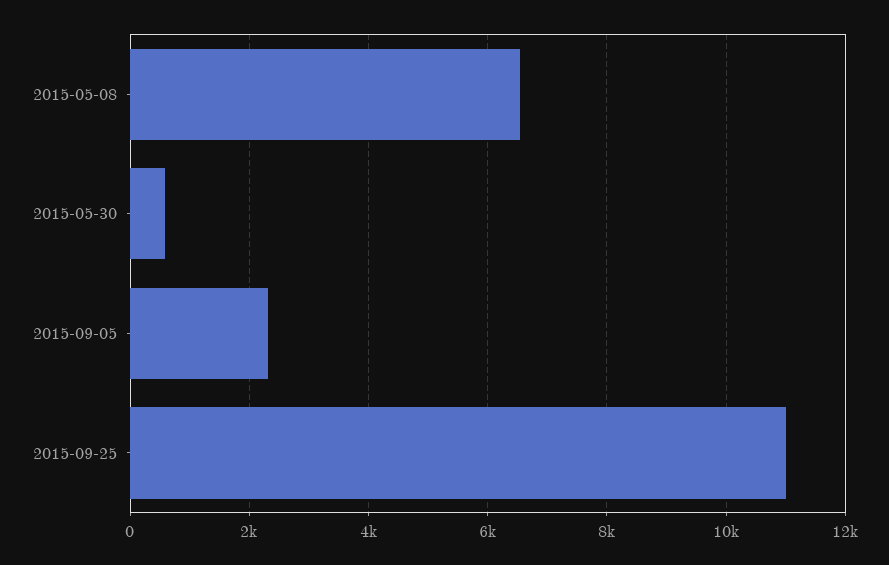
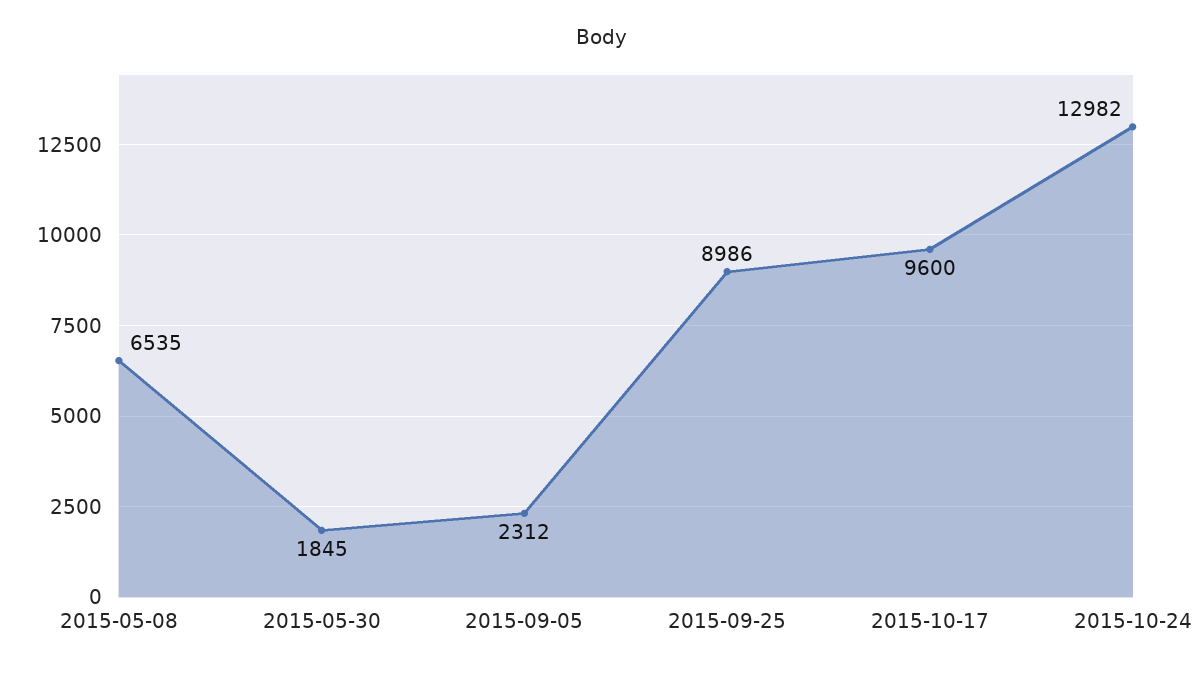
2015-05-30: 600 -> 1845
2015-09-25: 11000 -> 8986
2015-10-17: none -> 9600
2015-10-24: none -> 12982

